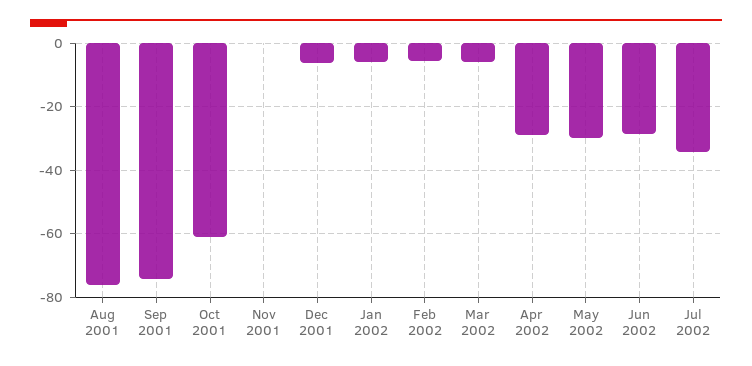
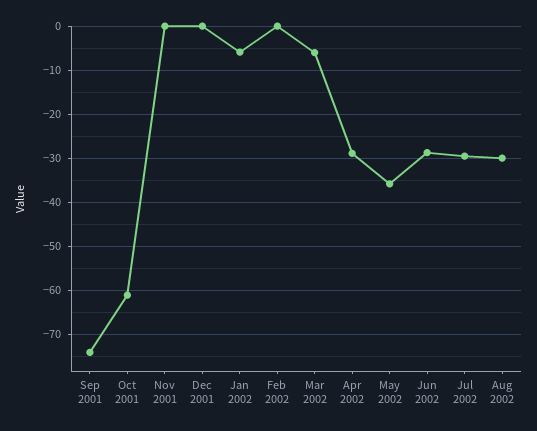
Aug 2001: -76 -> none
Dec 2001: -6 -> 0
Feb 2002: -6 -> 0
May 2002: -30 -> -36
Jul 2002: -34 -> -30
Aug 2002: none -> -30

